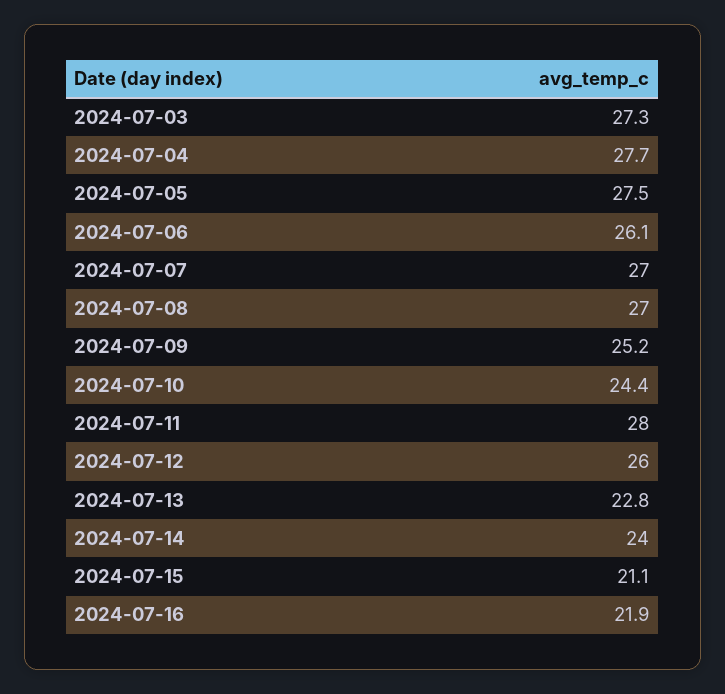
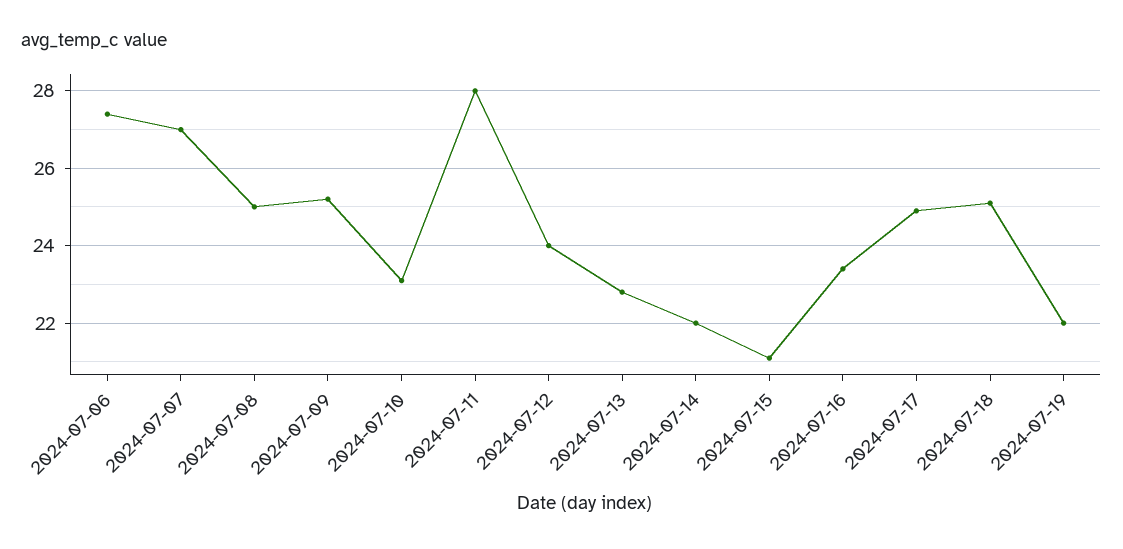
2024-07-03: 27.3 -> none
2024-07-04: 27.7 -> none
2024-07-05: 27.5 -> none
2024-07-06: 26.1 -> 27.5
2024-07-08: 27 -> 25
2024-07-10: 24.4 -> 23
2024-07-12: 26 -> 24
2024-07-14: 24 -> 22
2024-07-16: 21.9 -> 23.5
2024-07-17: none -> 25
2024-07-18: none -> 25
2024-07-19: none -> 22

